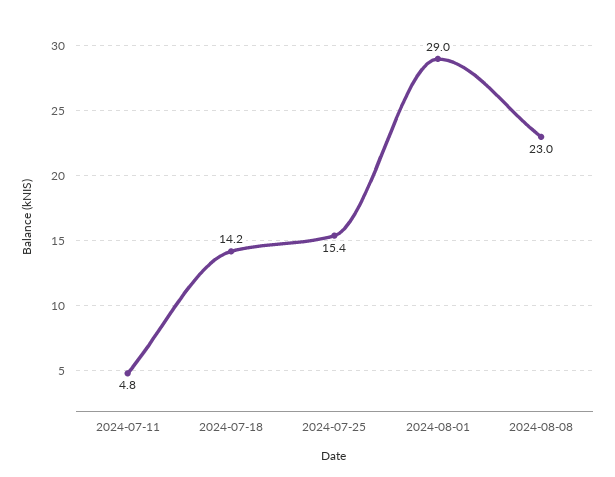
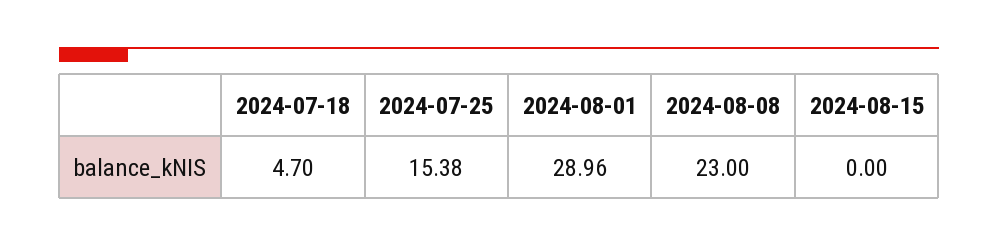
2024-07-11: 4.8 -> none
2024-07-18: 14.2 -> 4.7
2024-08-15: none -> 0

